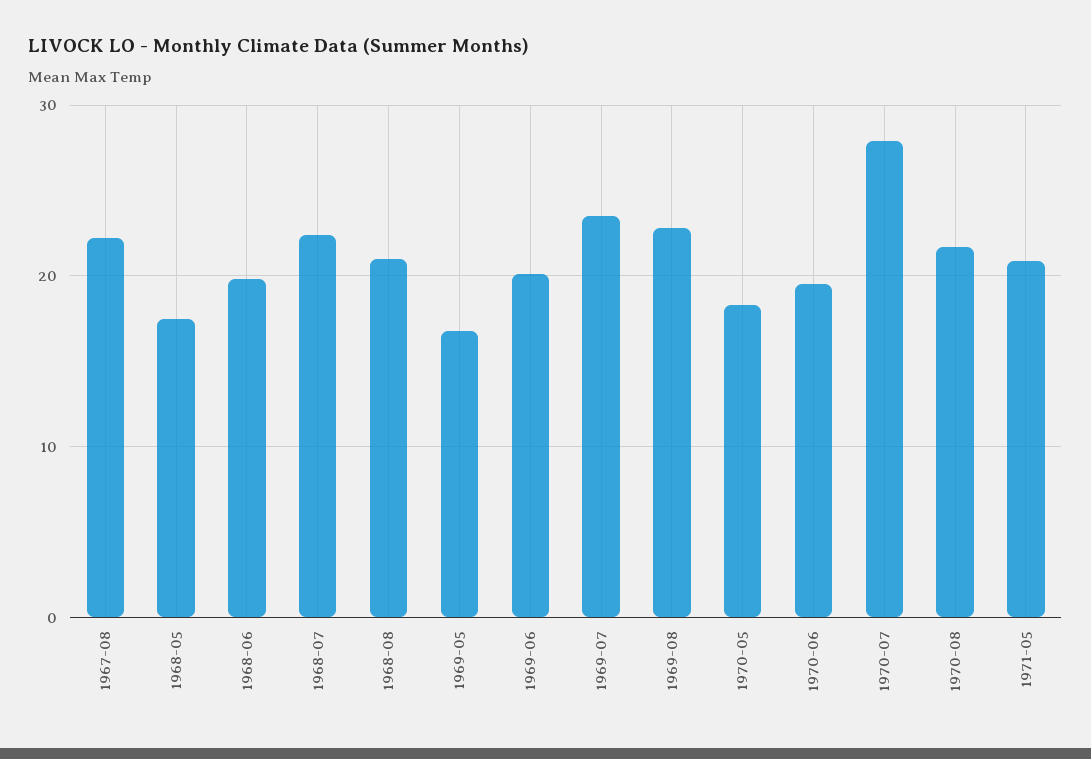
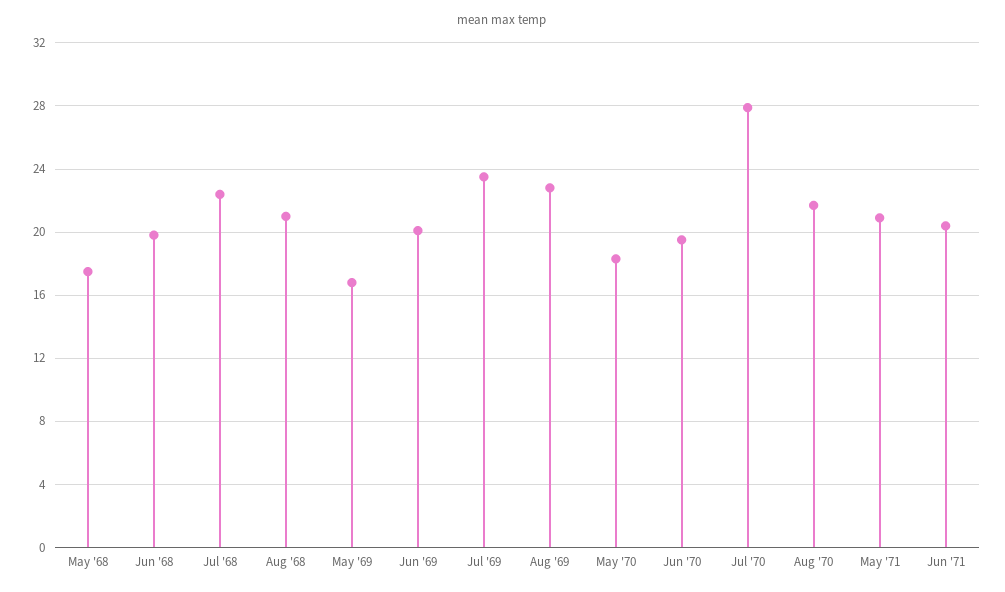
1967-08: 22 -> none
Jun '71: none -> 20.5

